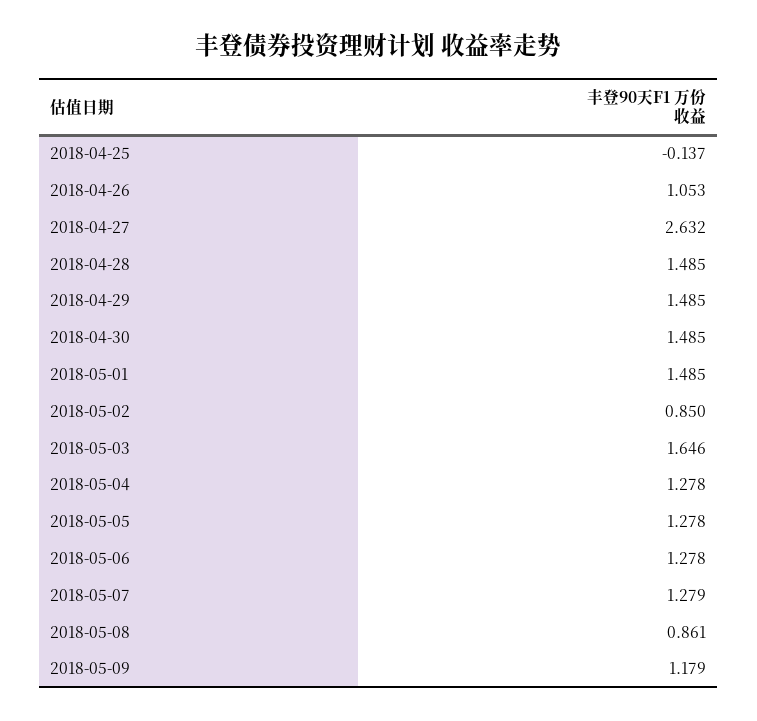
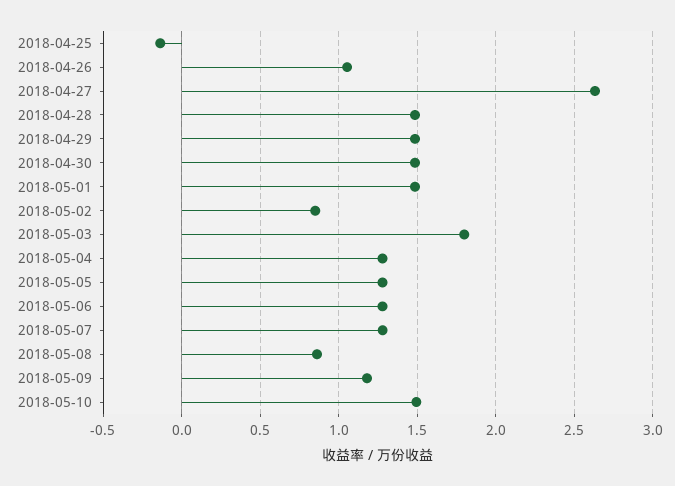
2018-05-03: 1.646 -> 1.8
2018-05-10: none -> 1.5

